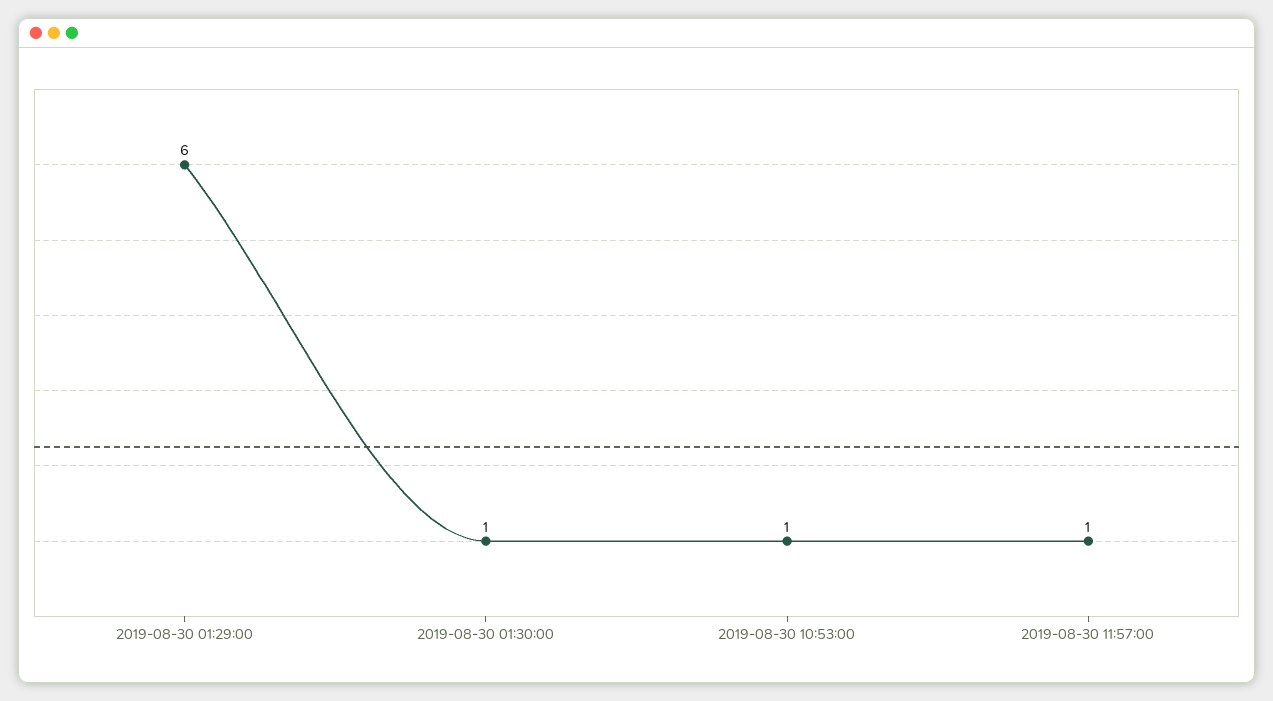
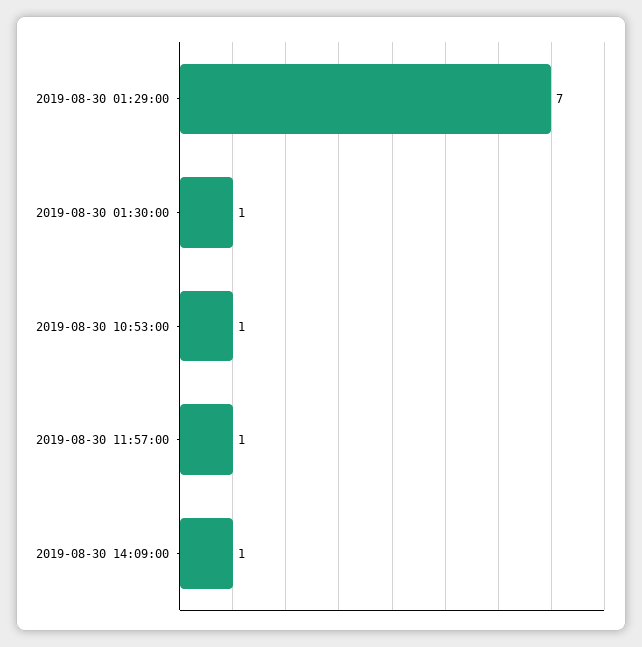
2019-08-30 01:29:00: 6 -> 7
2019-08-30 14:09:00: none -> 1

